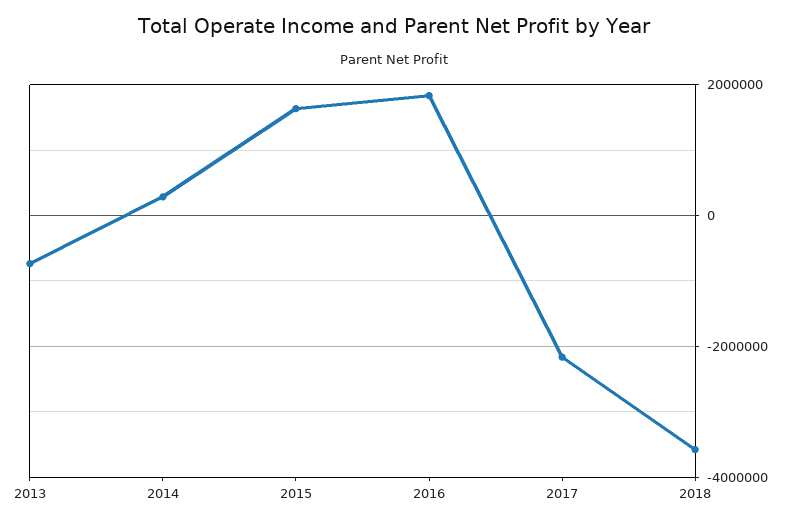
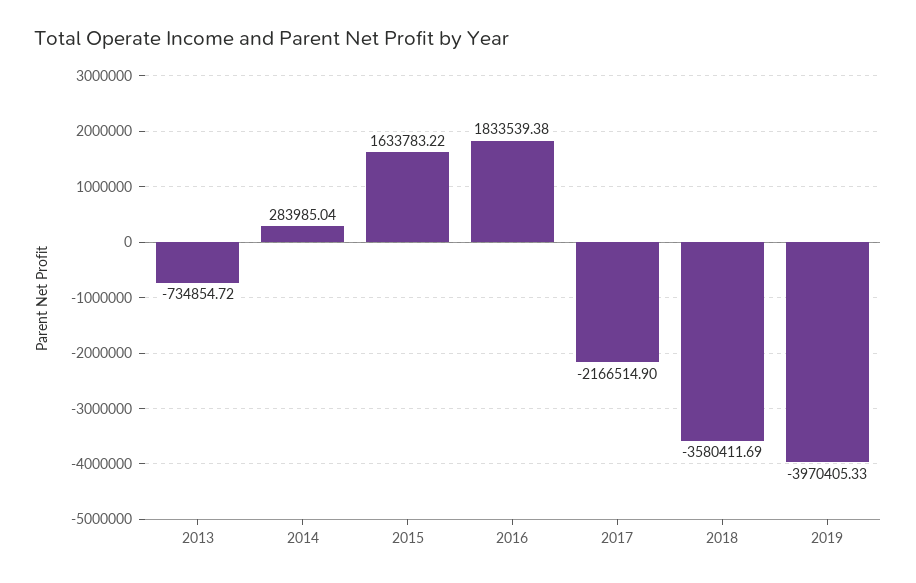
2019: none -> -3970405.33

